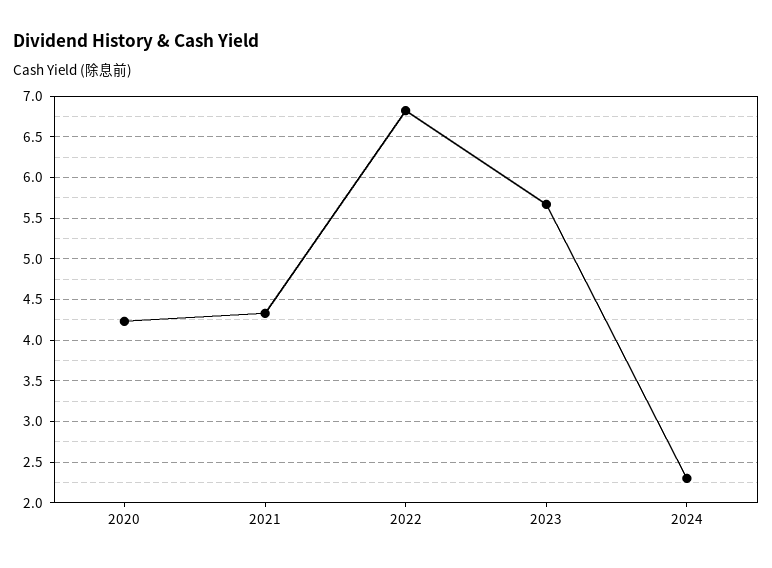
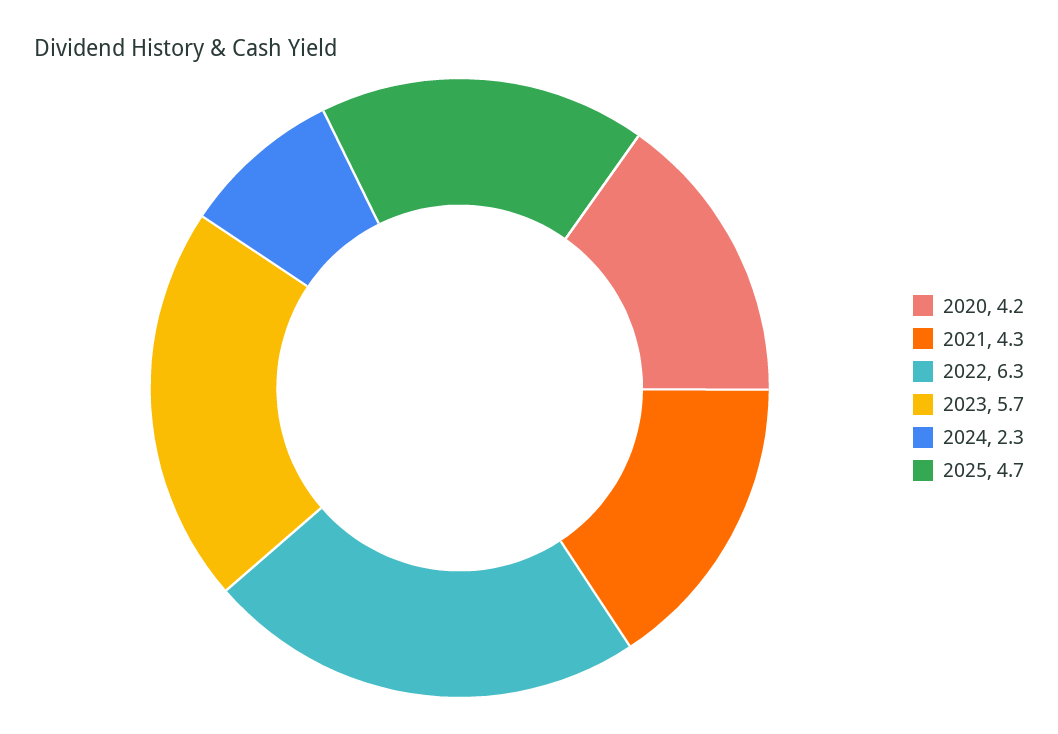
2022: 6.8 -> 6.3
2025: none -> 4.7

